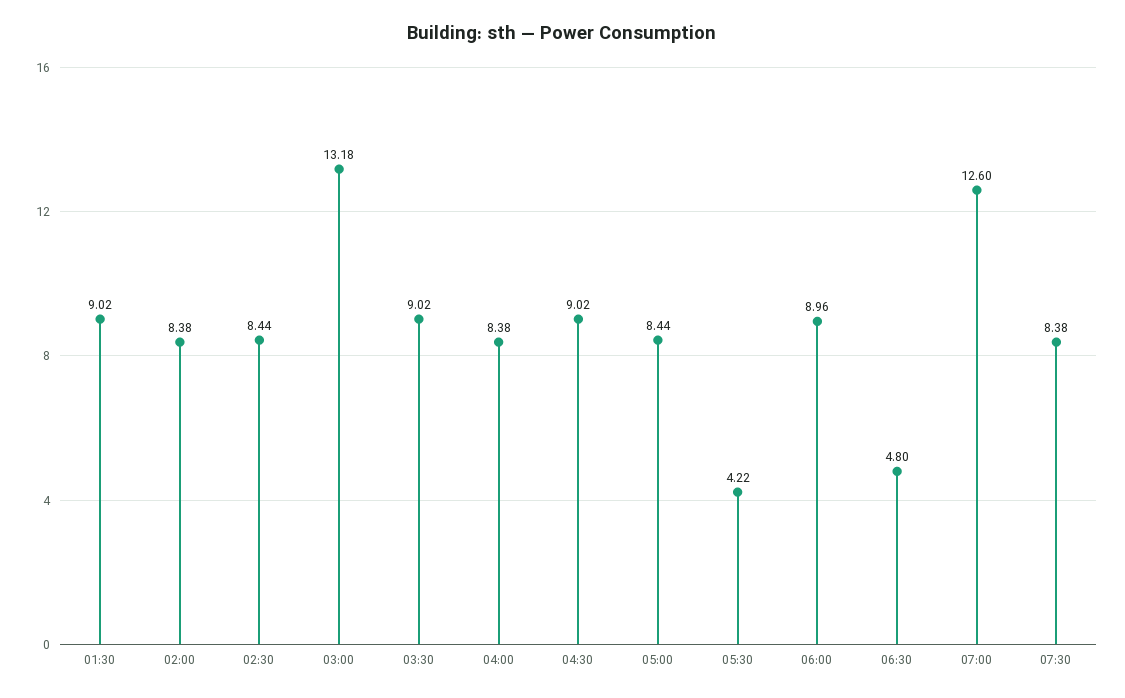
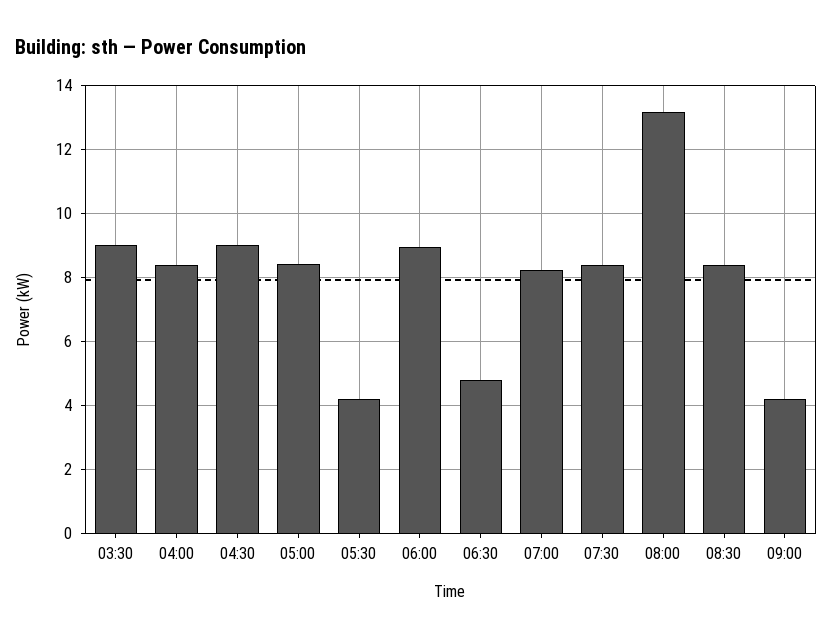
01:30: 9.02 -> none
02:00: 8.38 -> none
02:30: 8.44 -> none
03:00: 13.18 -> none
07:00: 12.6 -> 8.2
08:00: none -> 13.2
08:30: none -> 8.4
09:00: none -> 4.2

